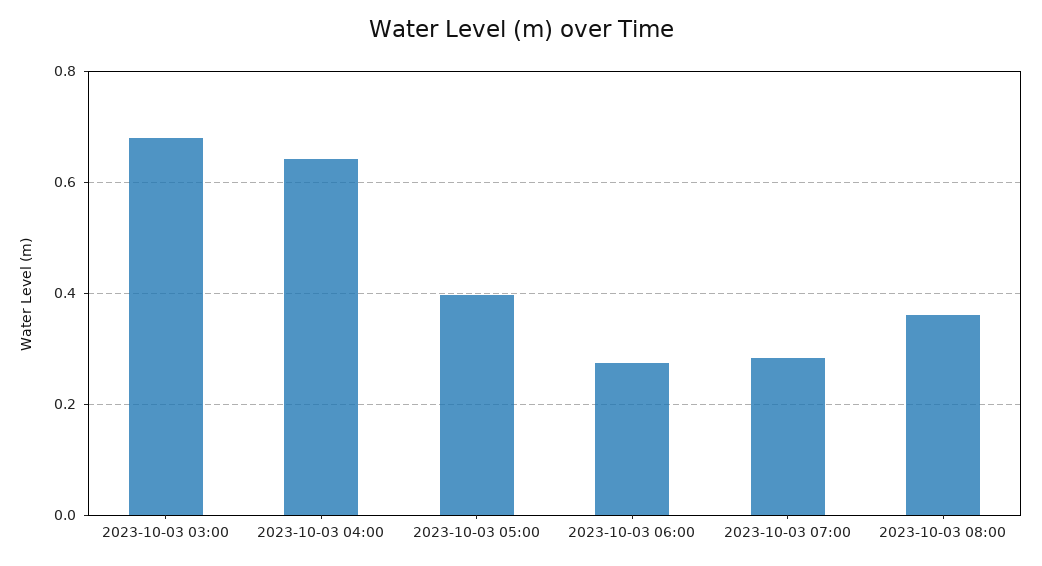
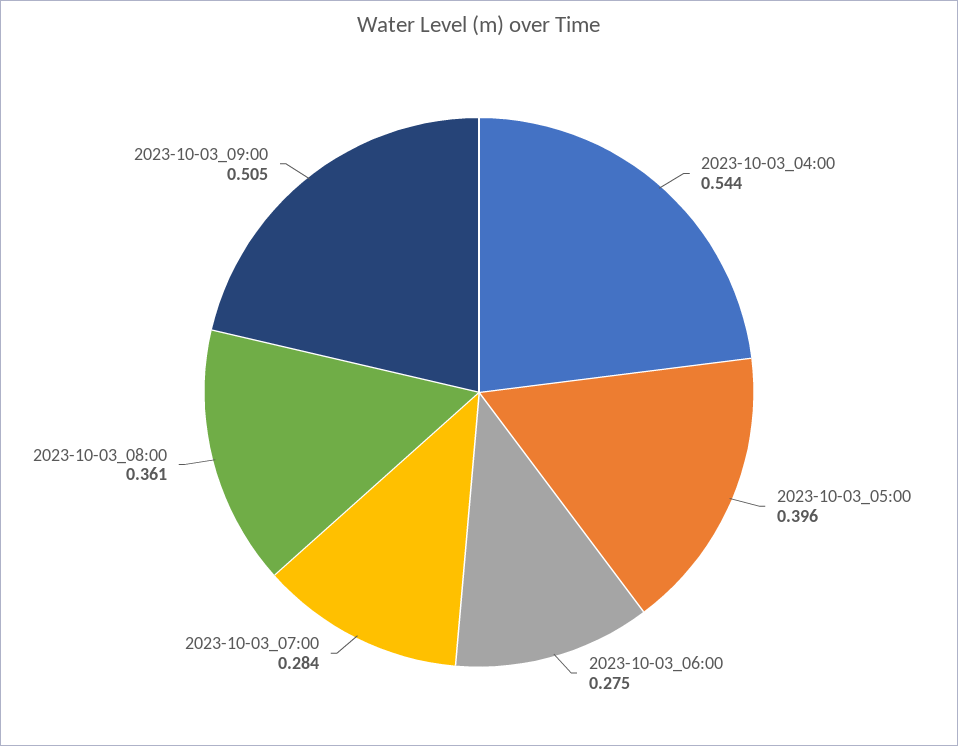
2023-10-03 03:00: 0.68 -> none
2023-10-03 04:00: 0.64 -> 0.544
2023-10-03_09:00: none -> 0.505

